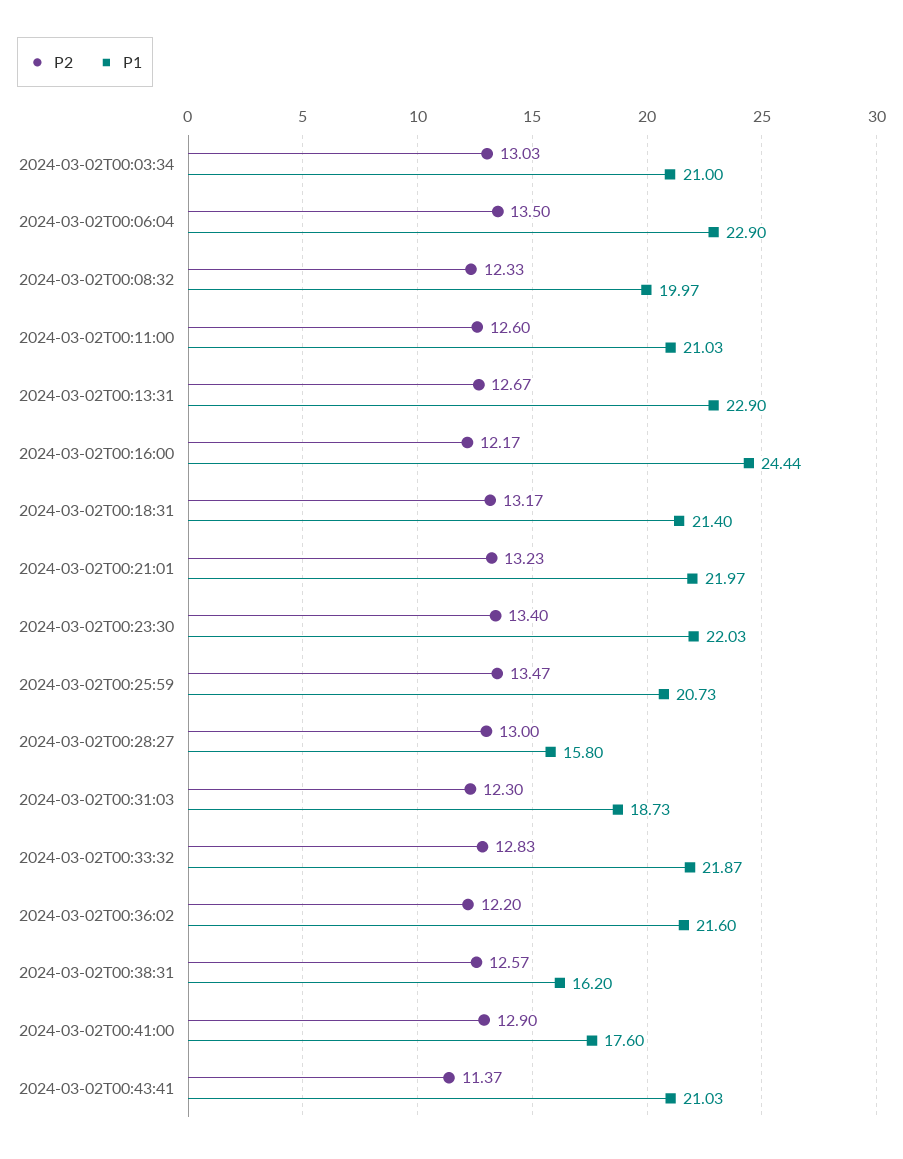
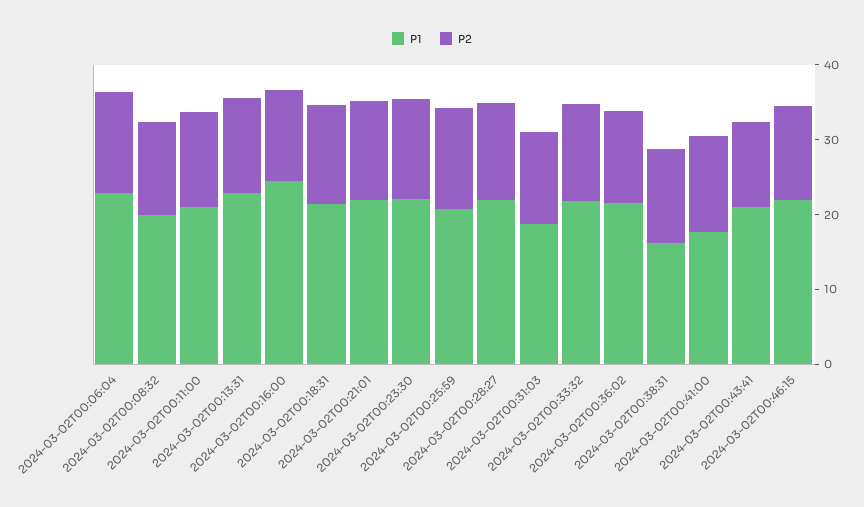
P2, 2024-03-02T00:03:34: 13.03 -> none
P1, 2024-03-02T00:03:34: 21 -> none
P1, 2024-03-02T00:28:27: 15.8 -> 22
P1, 2024-03-02T00:46:15: none -> 22
P2, 2024-03-02T00:46:15: none -> 12

